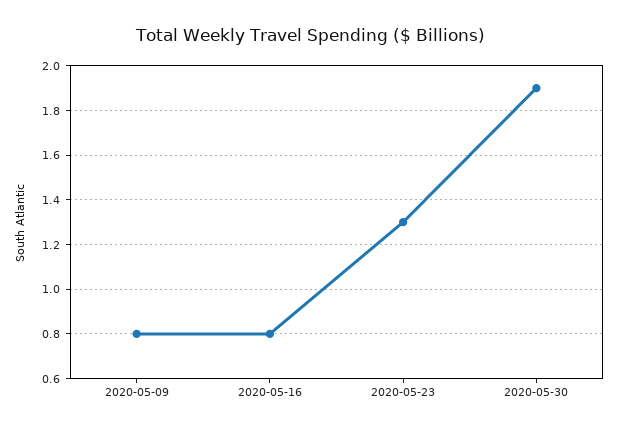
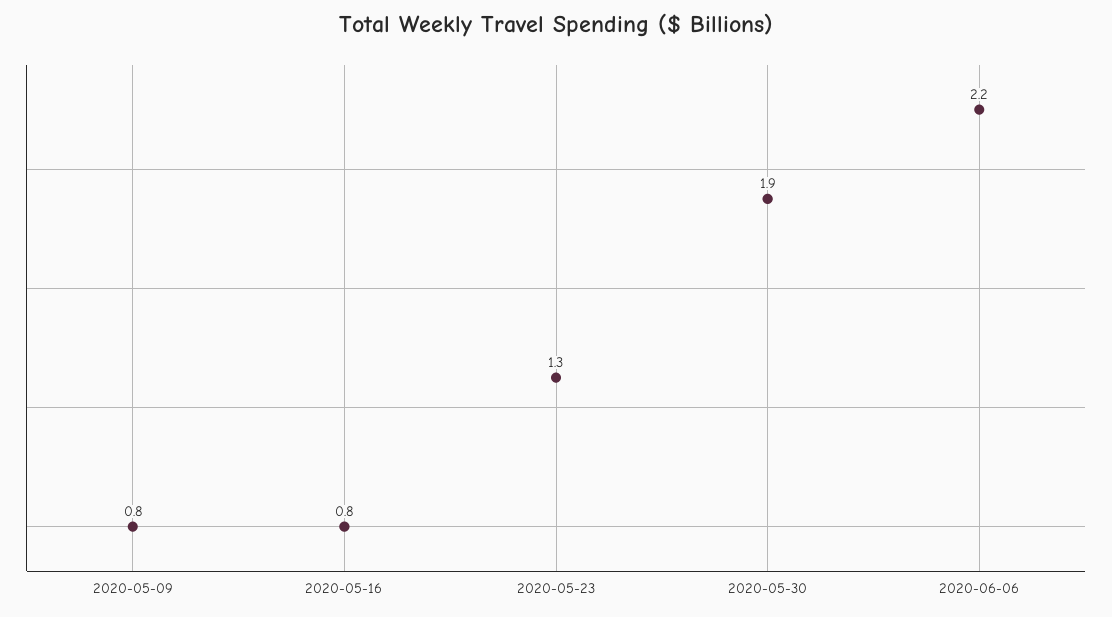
2020-06-06: none -> 2.2

